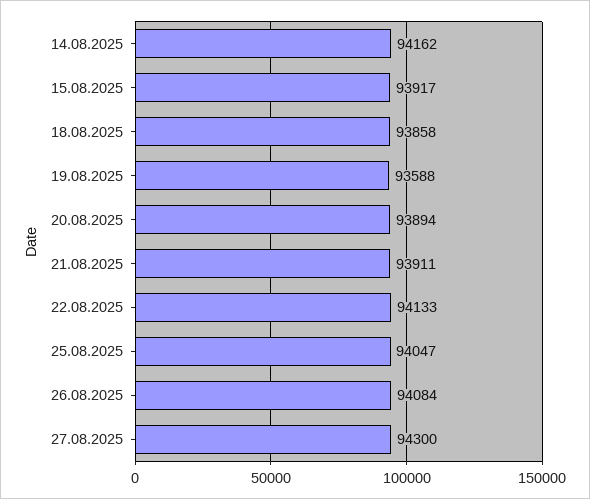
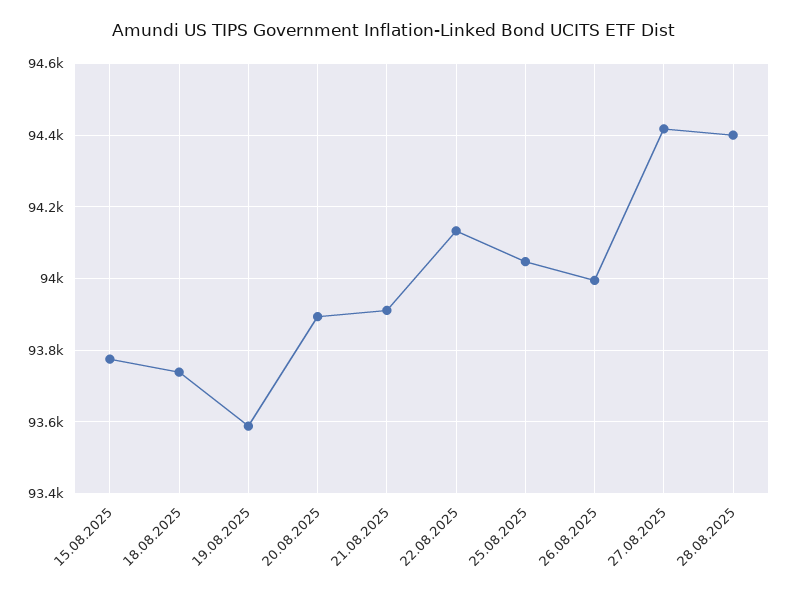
14.08.2025: 94162 -> none
15.08.2025: 93917 -> 93780
18.08.2025: 93858 -> 93740
26.08.2025: 94084 -> 94000
27.08.2025: 94300 -> 94420
28.08.2025: none -> 94400

